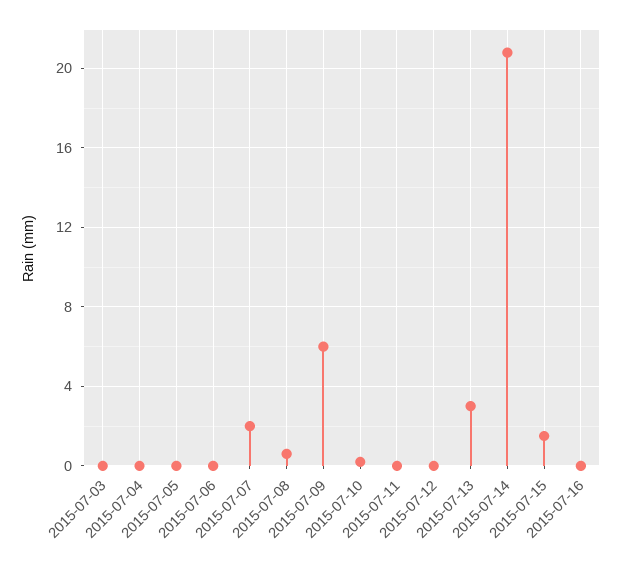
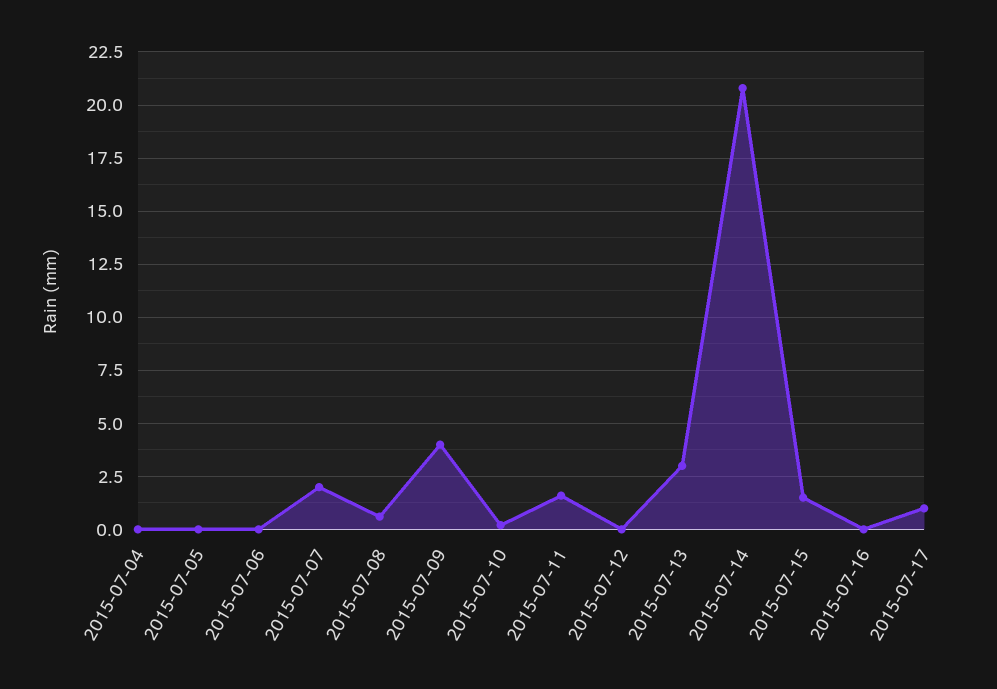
2015-07-03: 0 -> none
2015-07-09: 6 -> 4
2015-07-11: 0 -> 1.5
2015-07-17: none -> 1

